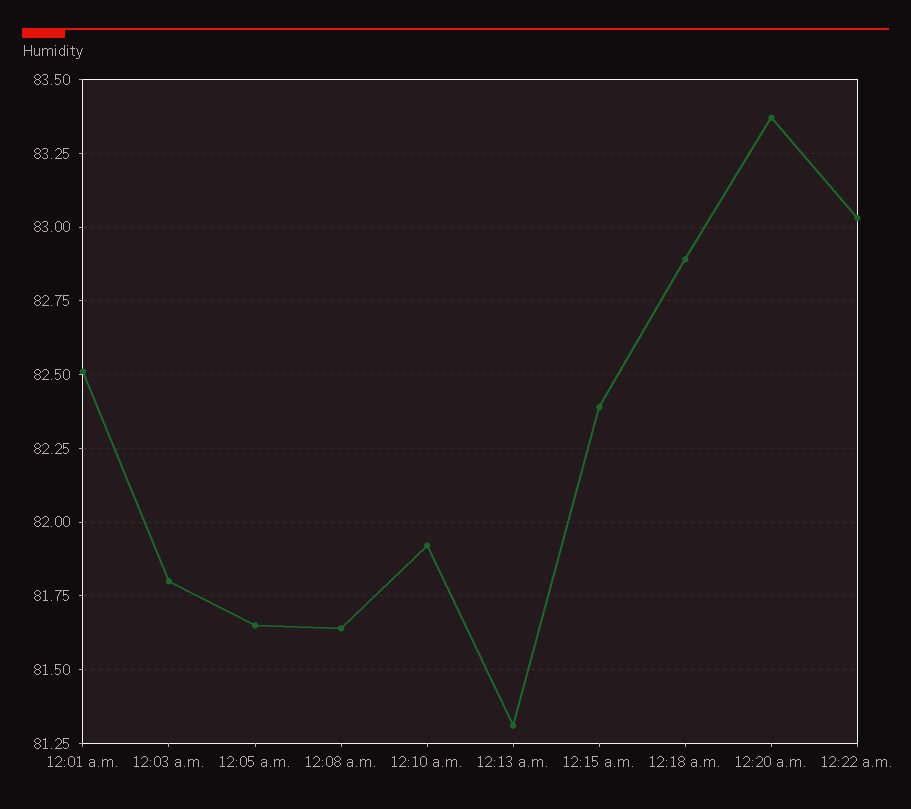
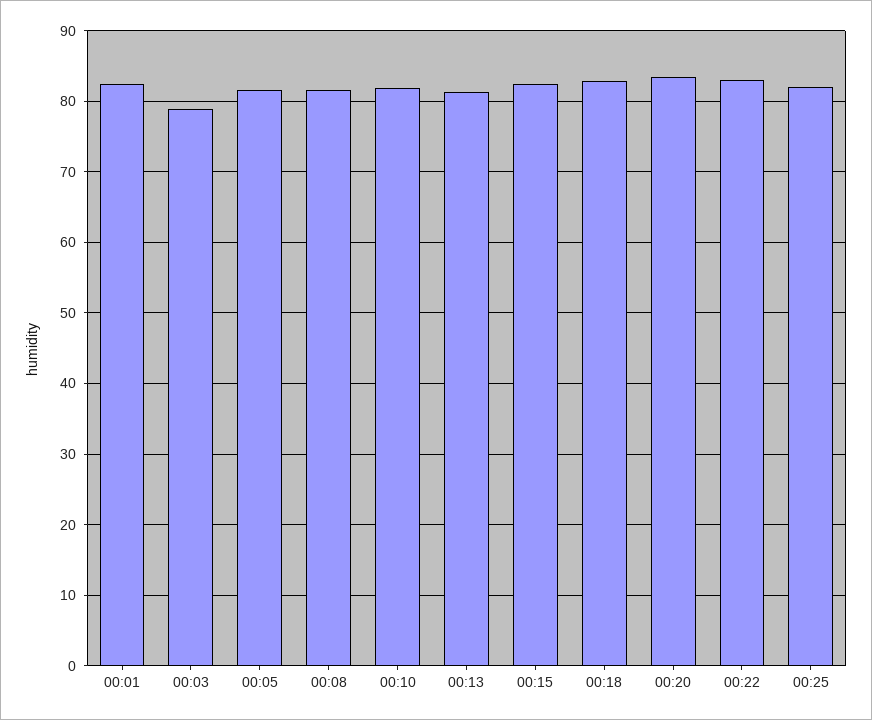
12:03 a.m.: 81.8 -> 79
00:25: none -> 82

